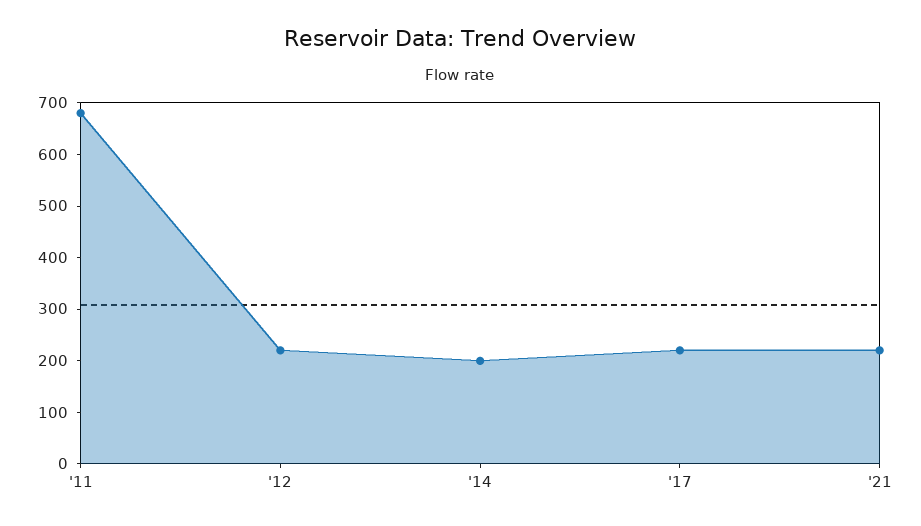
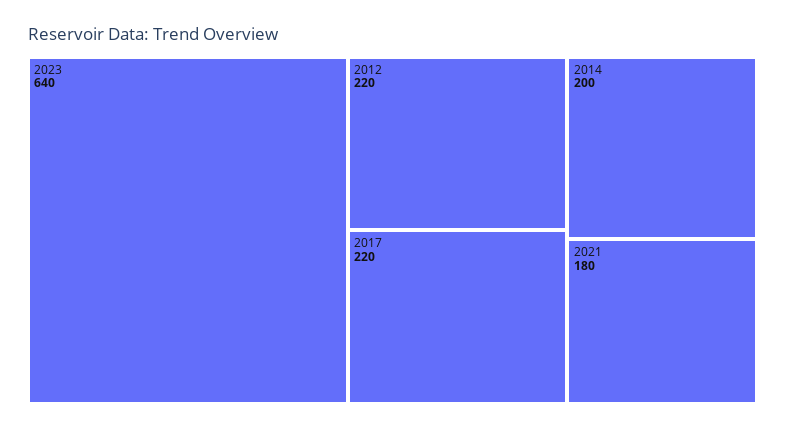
'11: 680 -> none
'21: 220 -> 180
2023: none -> 640

